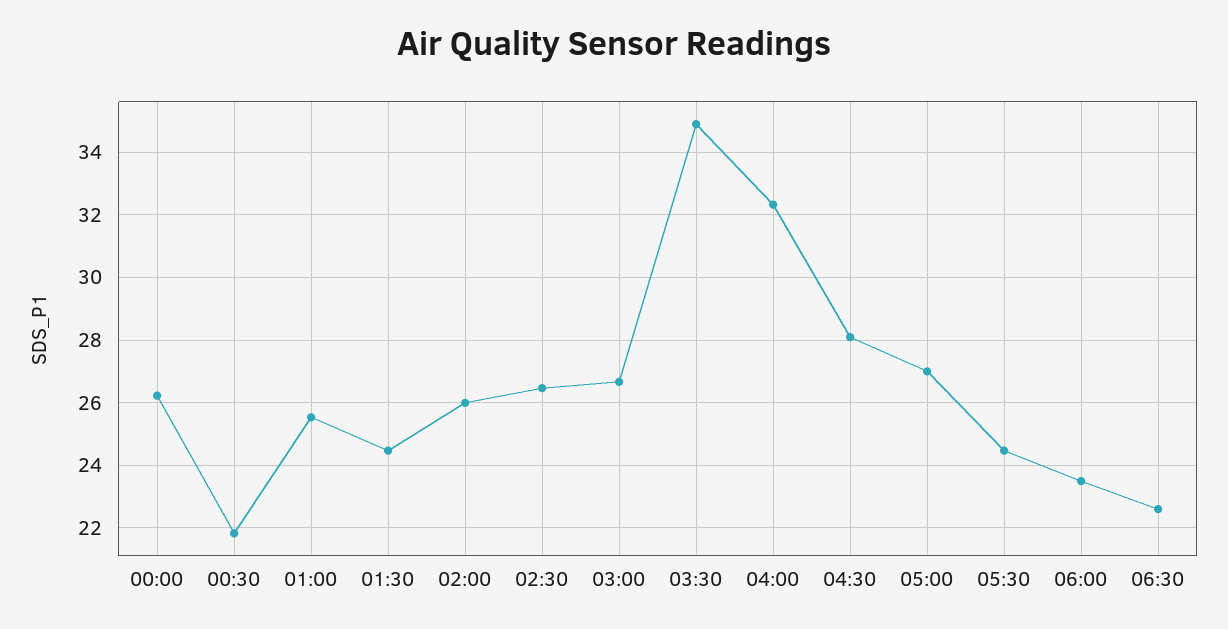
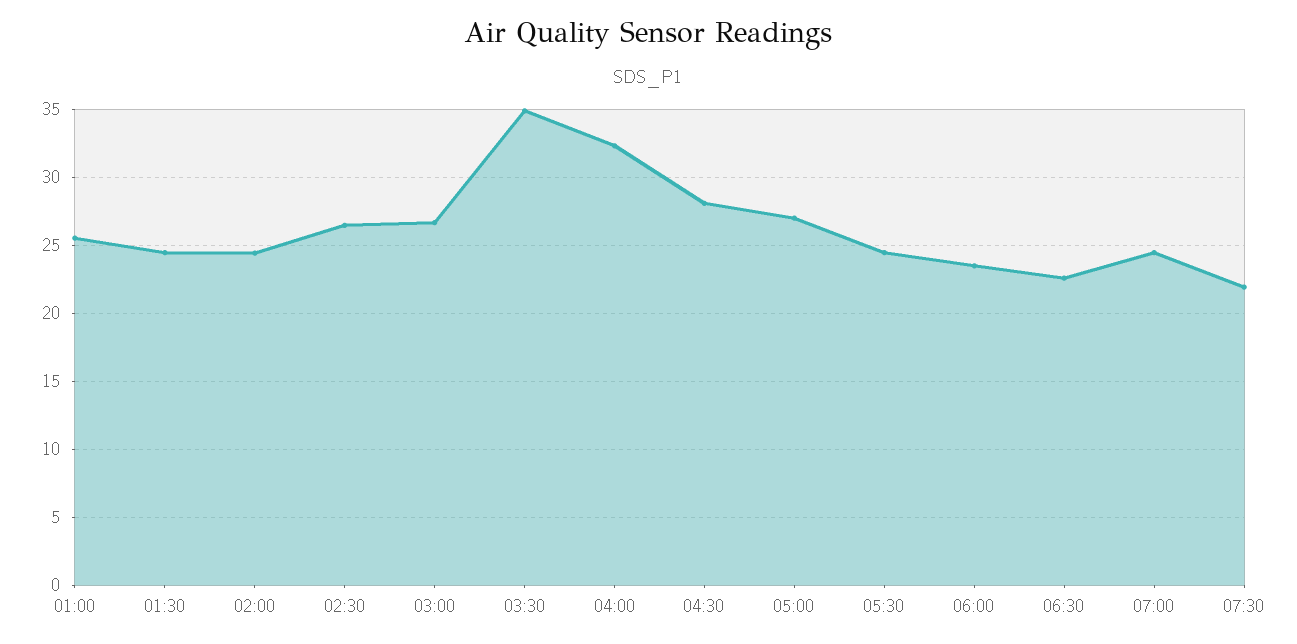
00:00: 26.2 -> none
00:30: 21.8 -> none
02:00: 26 -> 24.5
07:00: none -> 24.5
07:30: none -> 22

